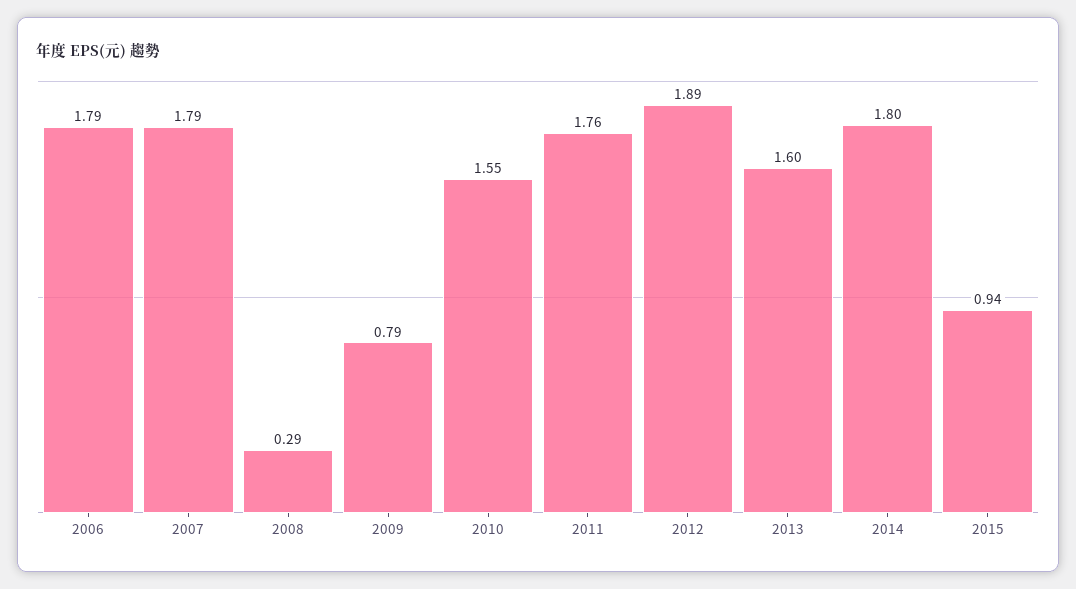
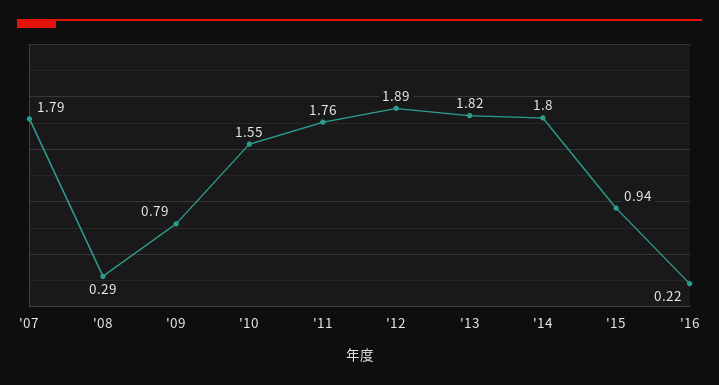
2006: 1.79 -> none
2013: 1.6 -> 1.82
'16: none -> 0.22

